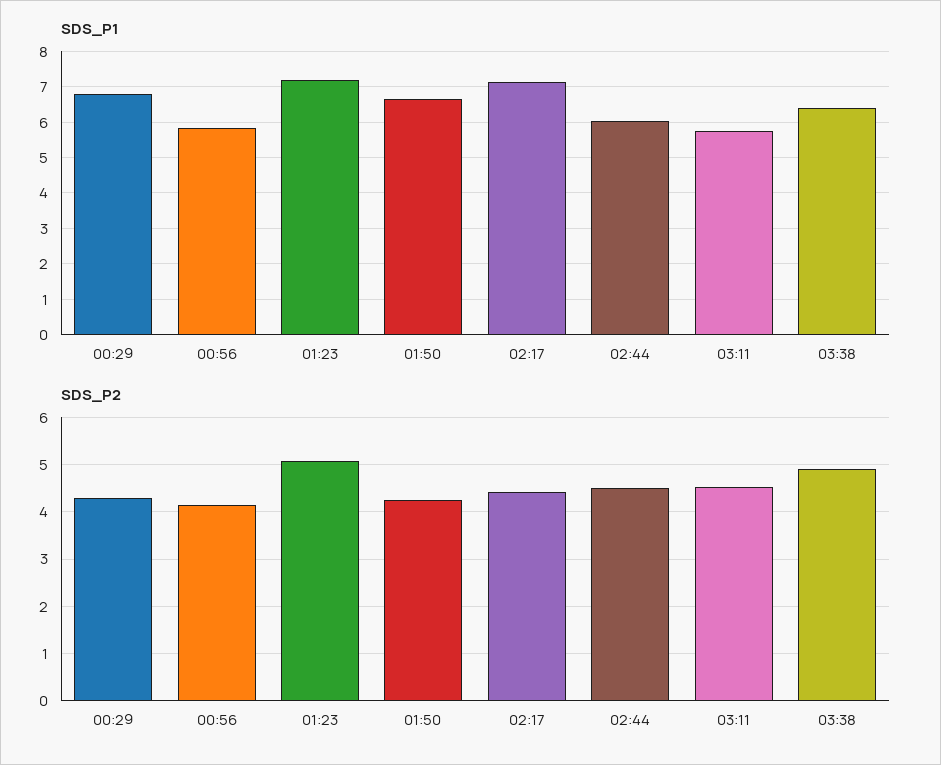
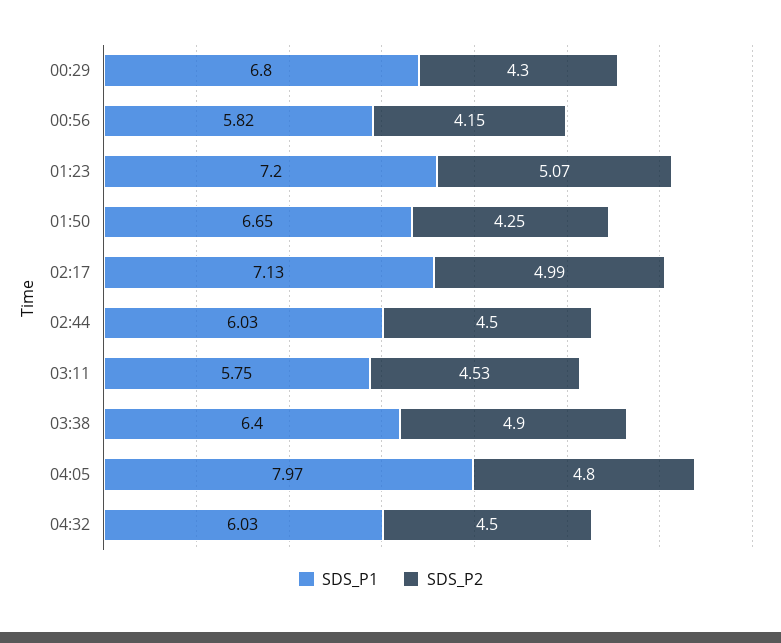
SDS_P2, 02:17: 4.4 -> 4.99
SDS_P1, 04:05: none -> 7.97
SDS_P2, 04:05: none -> 4.8
SDS_P1, 04:32: none -> 6.03
SDS_P2, 04:32: none -> 4.5

